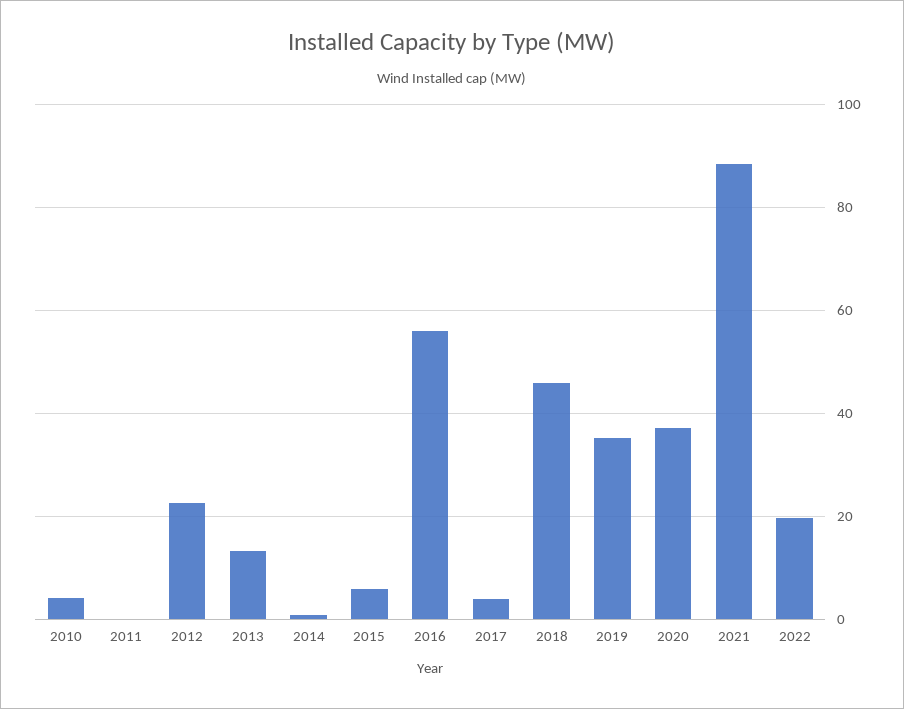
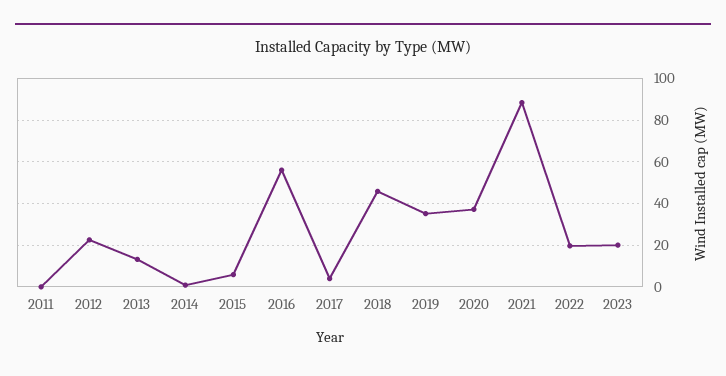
2010: 4 -> none
2023: none -> 20

